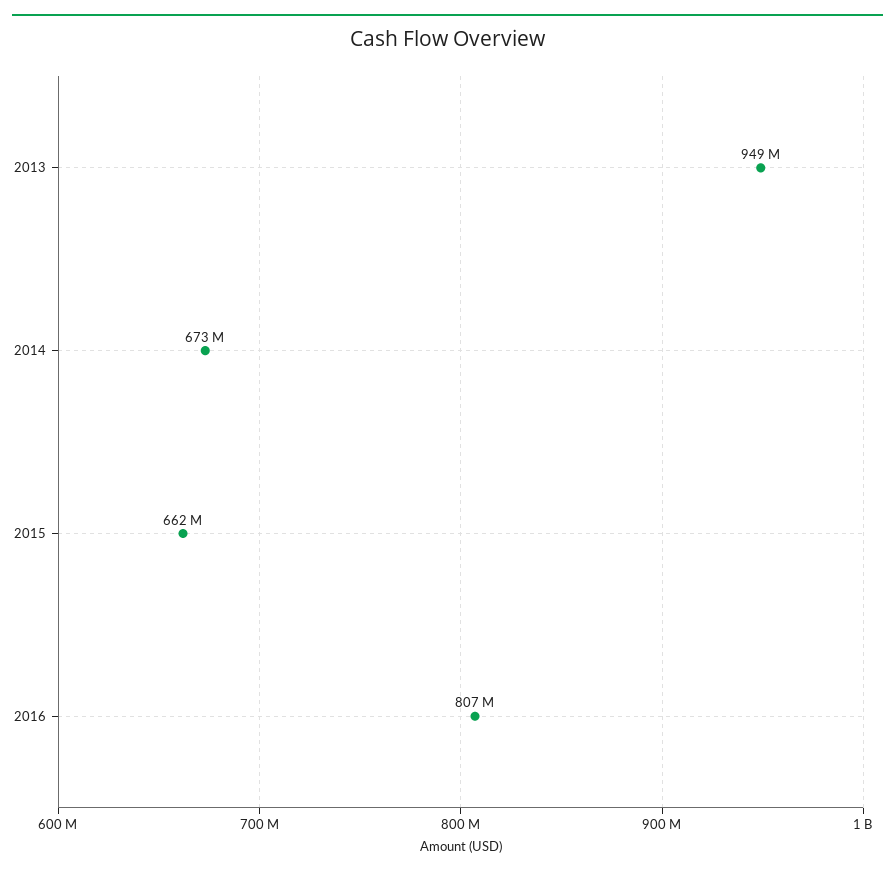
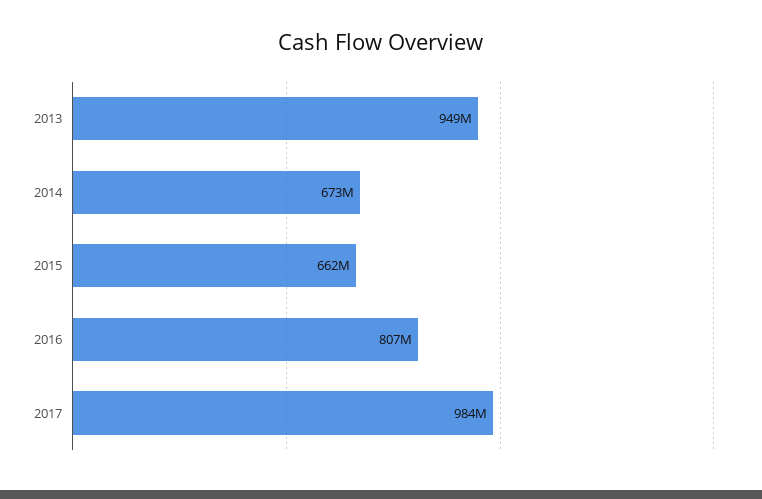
2017: none -> 984000000

